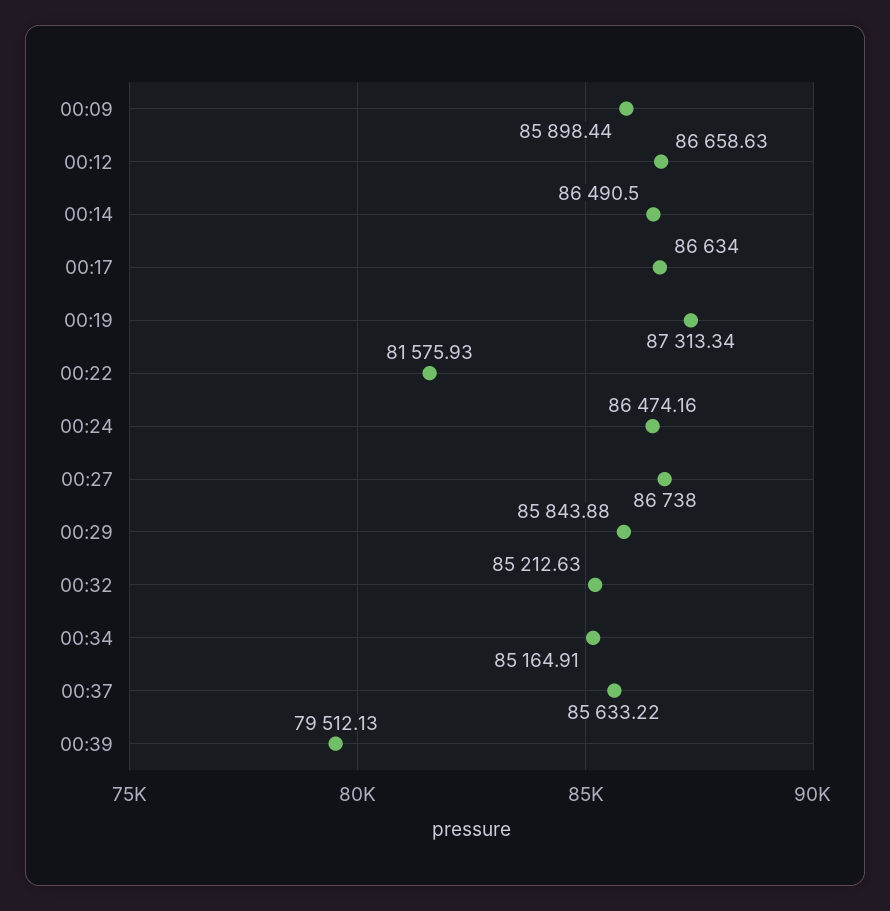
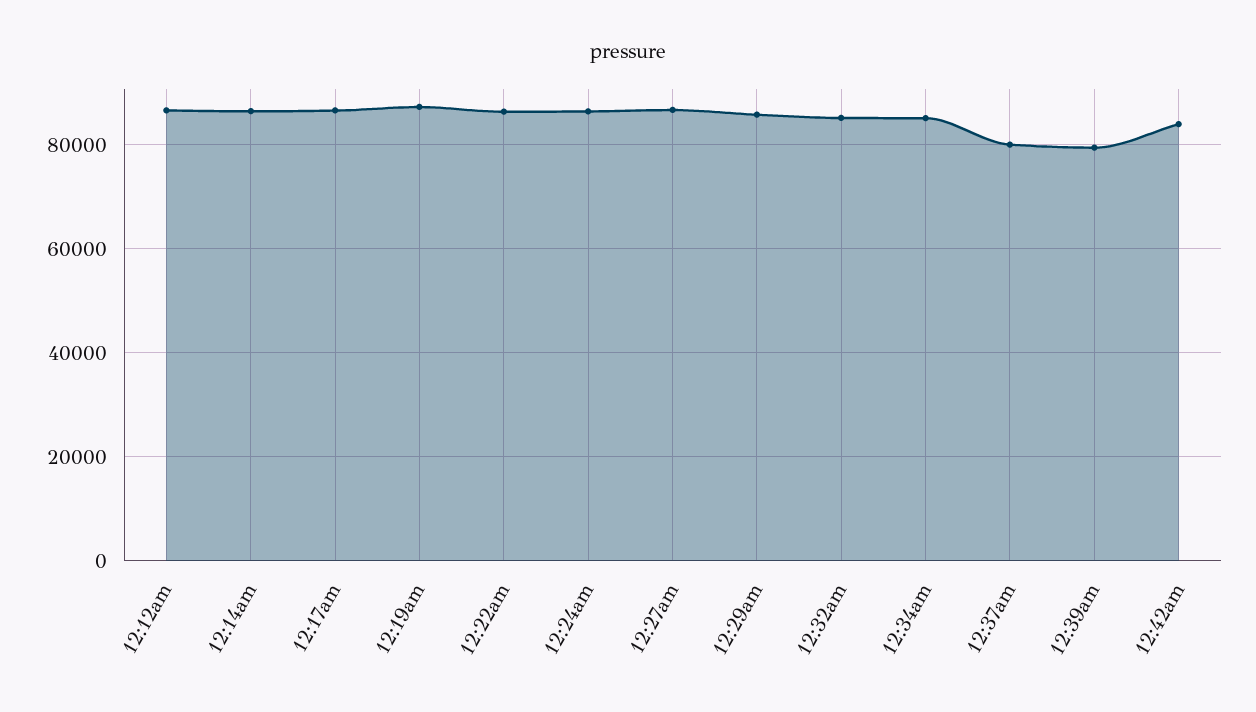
00:09: 85898.44 -> none
00:22: 81575.93 -> 86000
00:37: 85633.22 -> 80000
12:42am: none -> 84000

